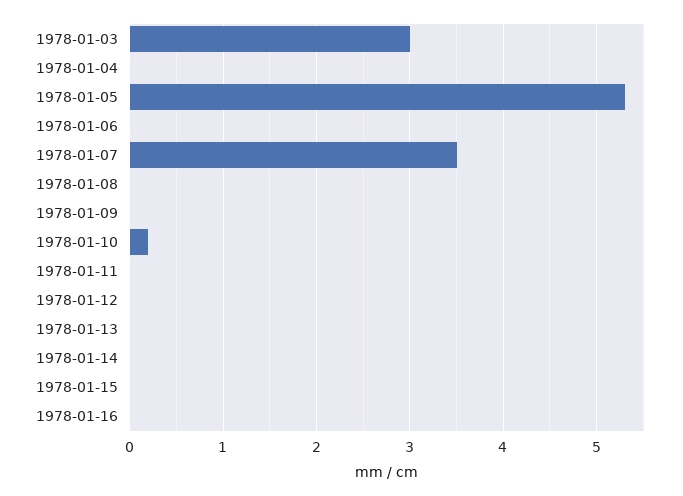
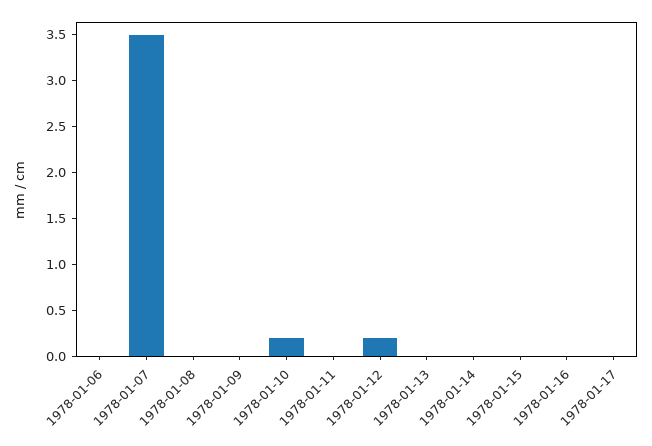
1978-01-03: 3 -> none
1978-01-04: 0 -> none
1978-01-05: 5.3 -> none
1978-01-12: 0 -> 0.2
1978-01-17: none -> 0

